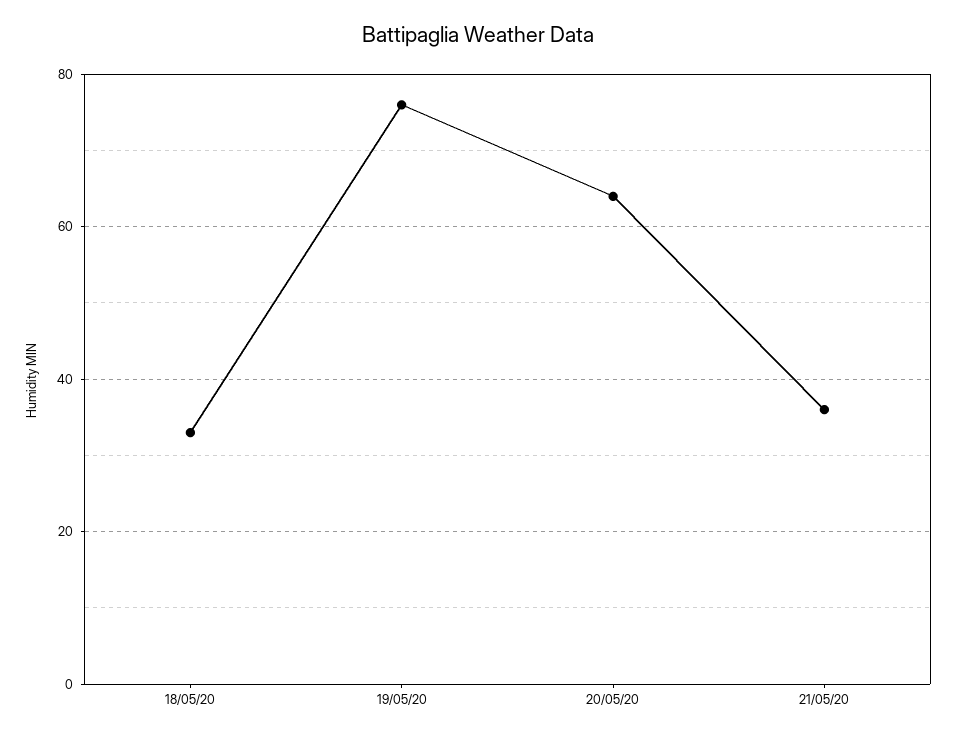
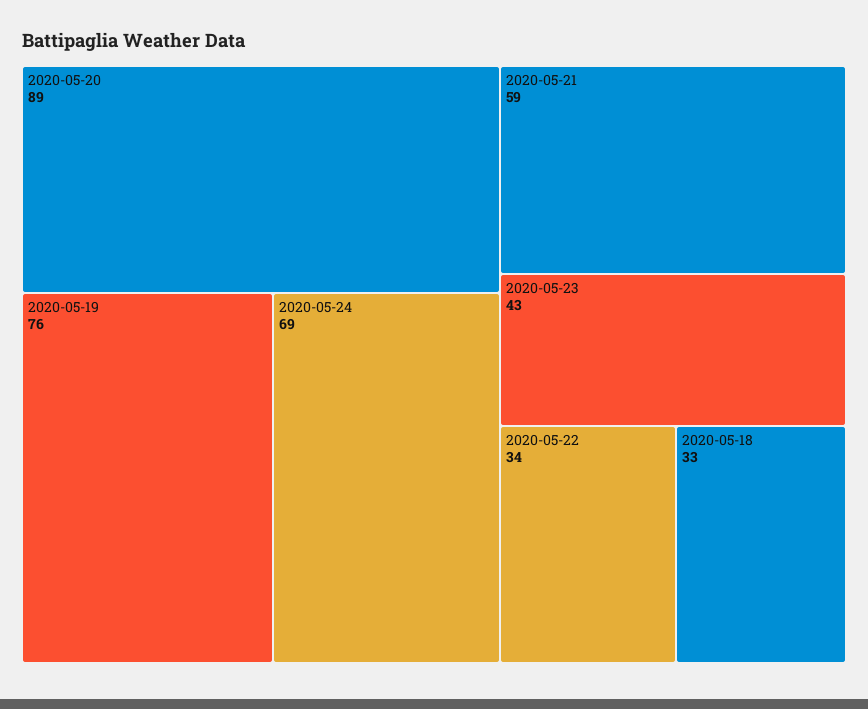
20/05/20: 65 -> 89
21/05/20: 35 -> 59
2020-05-24: none -> 69
2020-05-23: none -> 43
2020-05-22: none -> 34

